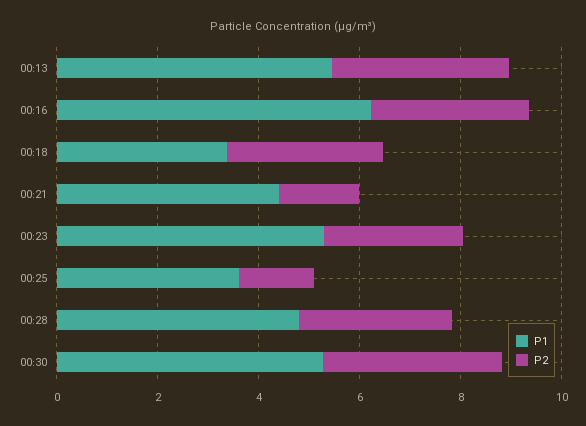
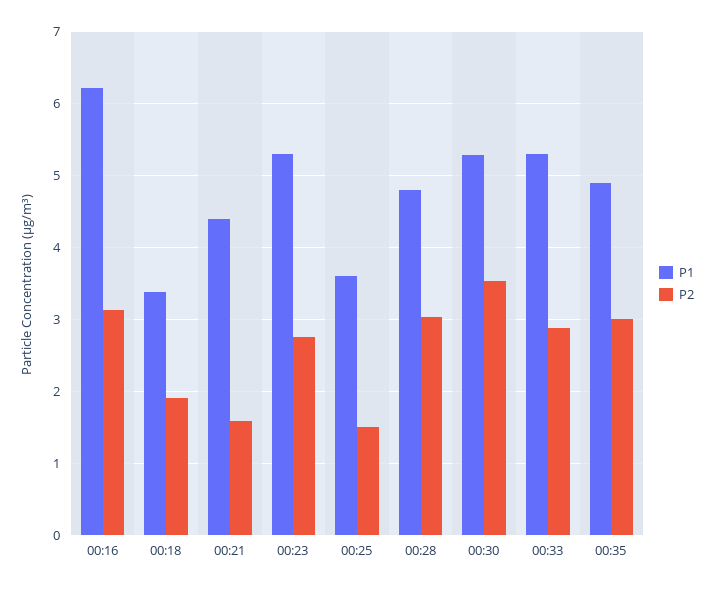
P1, 00:13: 5.5 -> none
P2, 00:13: 3.5 -> none
P2, 00:18: 3 -> 1.9
P1, 00:33: none -> 5.3
P2, 00:33: none -> 2.9
P1, 00:35: none -> 4.9
P2, 00:35: none -> 3

